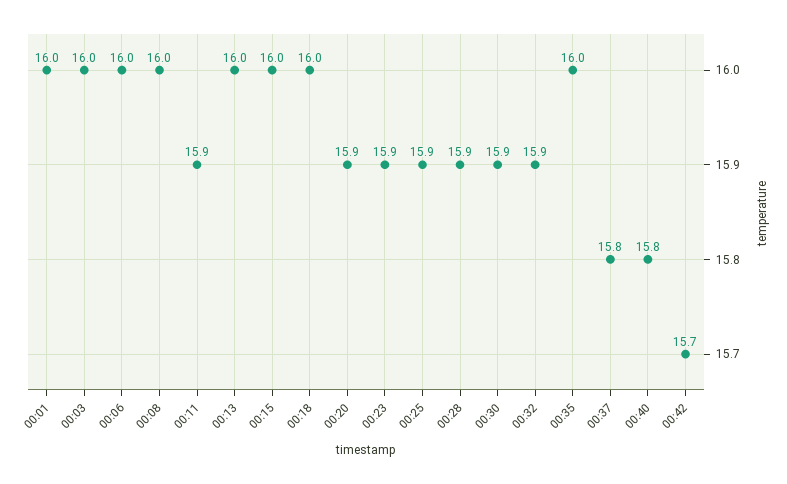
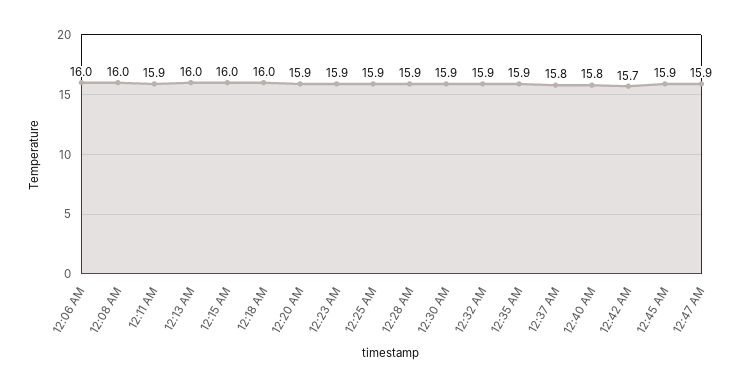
00:01: 16 -> none
00:03: 16 -> none
00:35: 16 -> 15.9
12:45 AM: none -> 15.9
12:47 AM: none -> 15.9

